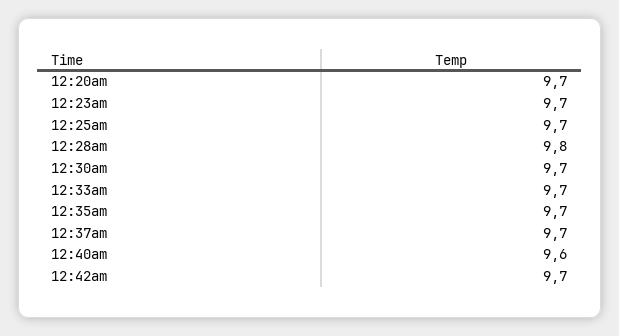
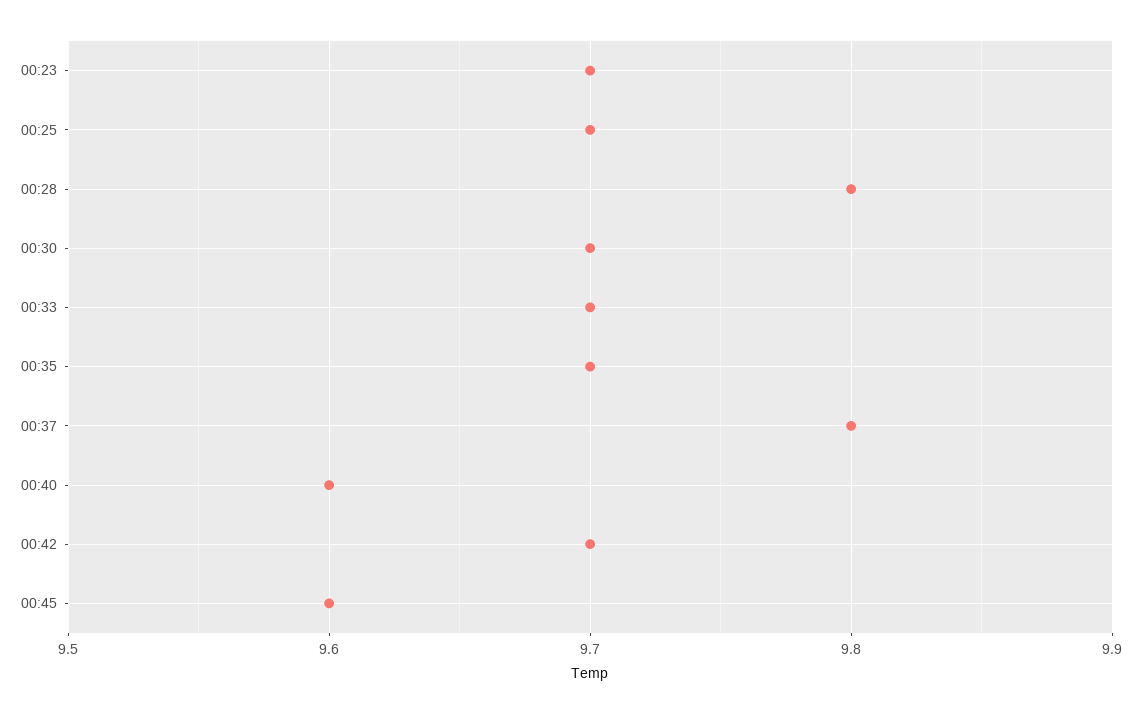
12:20am: 9.7 -> none
12:37am: 9.7 -> 9.8
00:45: none -> 9.6

